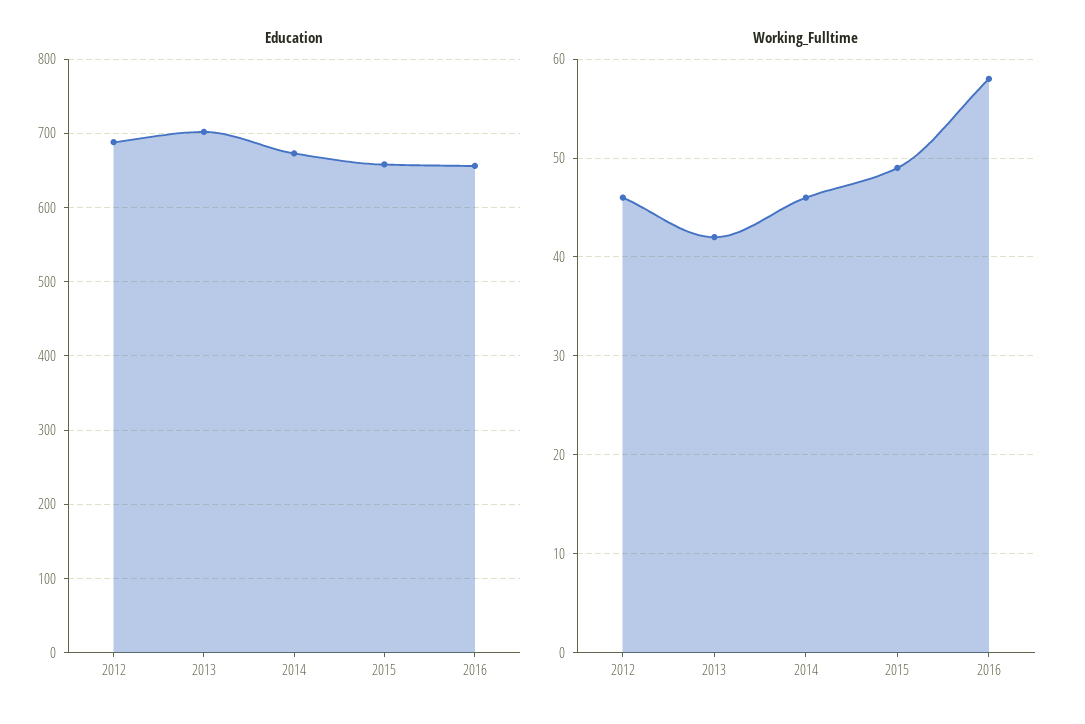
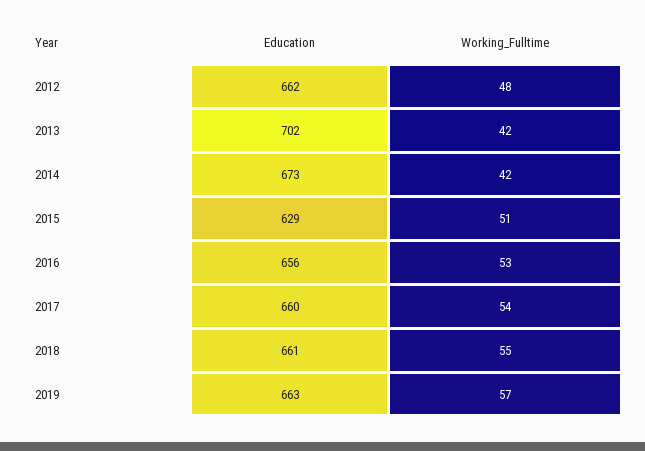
Education, 2012: 690 -> 662
Education, 2015: 660 -> 629
Working_Fulltime, 2012: 46 -> 48
Working_Fulltime, 2014: 46 -> 42
Working_Fulltime, 2015: 49 -> 51
Working_Fulltime, 2016: 58 -> 53
Education, 2017: none -> 660
Working_Fulltime, 2017: none -> 54
Education, 2018: none -> 661
Working_Fulltime, 2018: none -> 55
Education, 2019: none -> 663
Working_Fulltime, 2019: none -> 57

